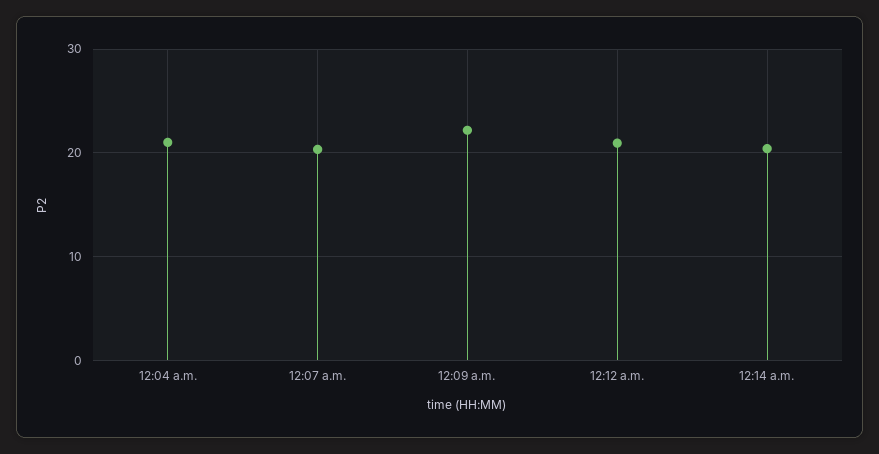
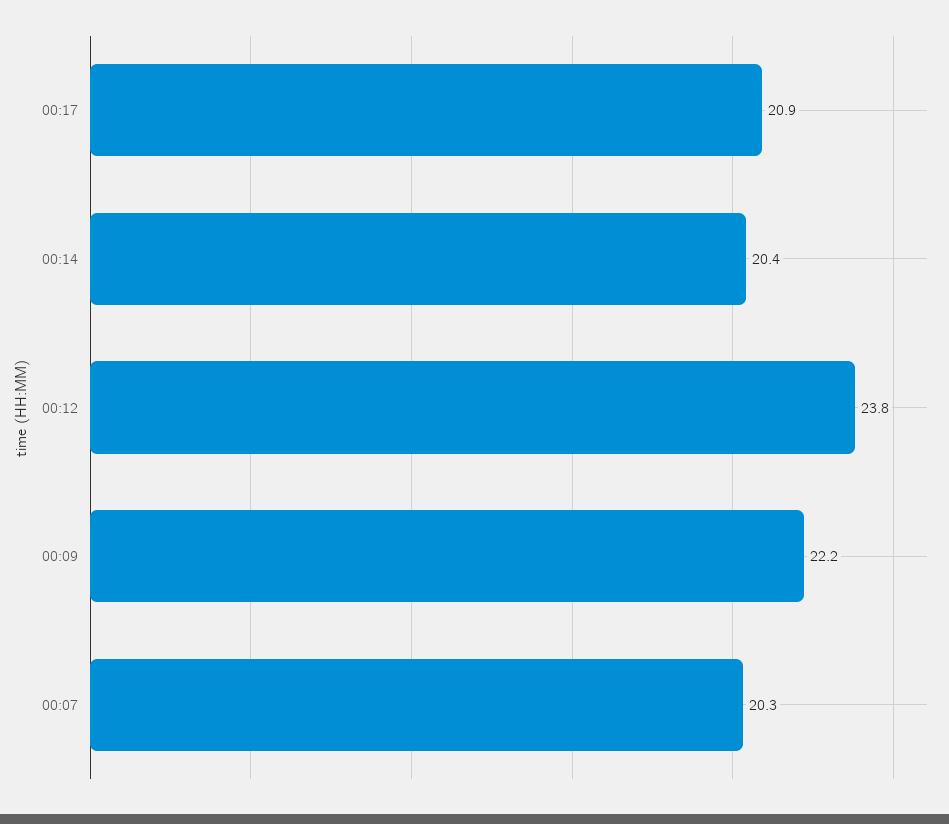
12:04 a.m.: 21 -> none
12:12 a.m.: 21 -> 23.8
00:17: none -> 20.9

